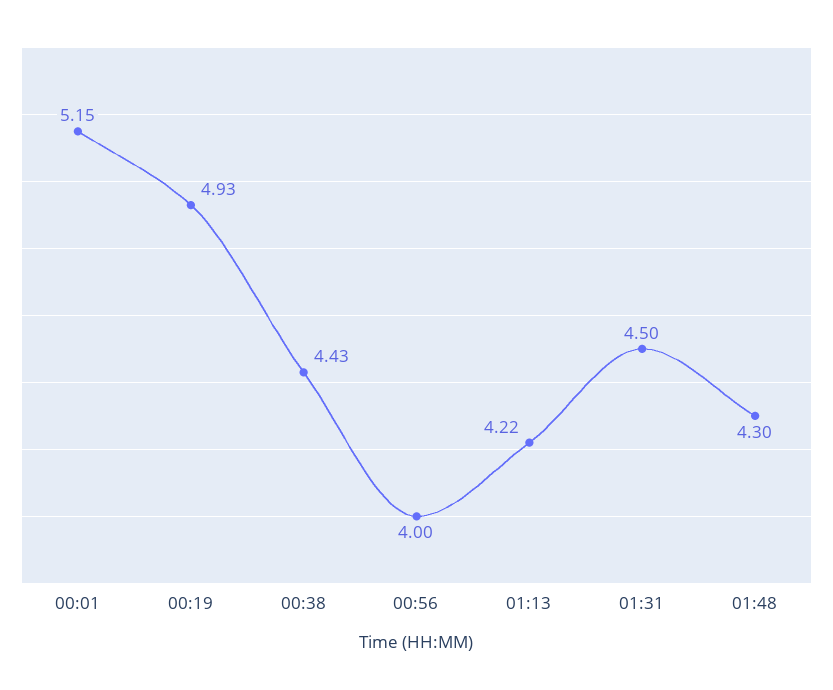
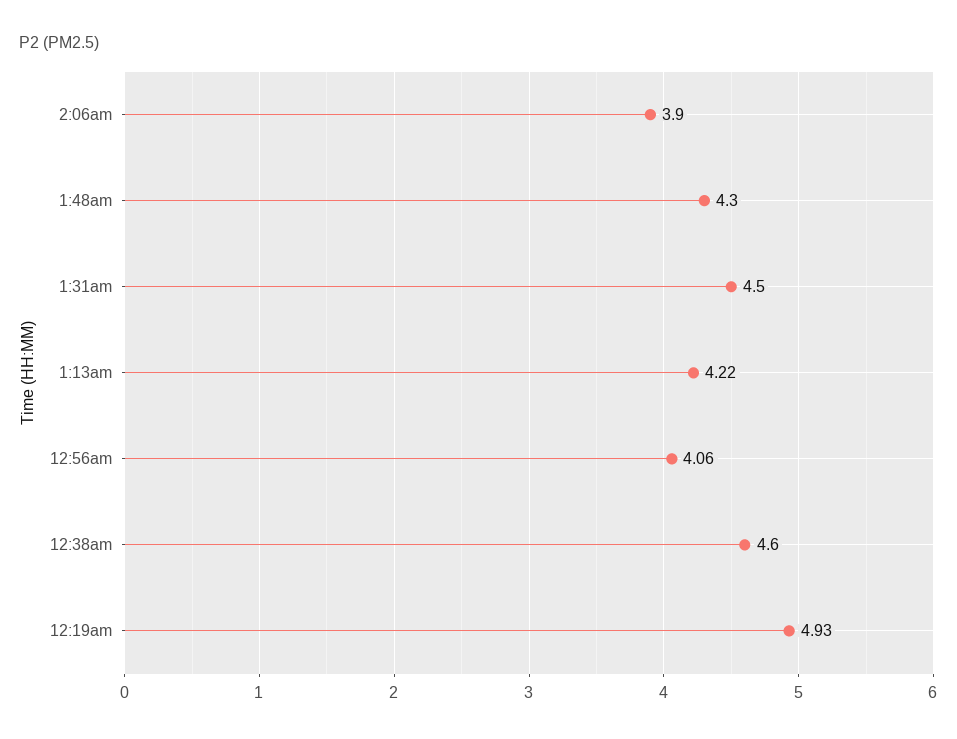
00:01: 5.15 -> none
00:38: 4.43 -> 4.6
00:56: 4 -> 4.06
2:06am: none -> 3.9

